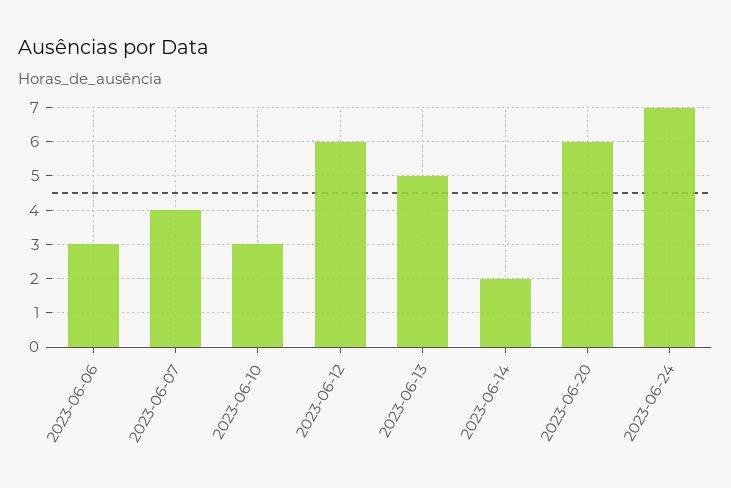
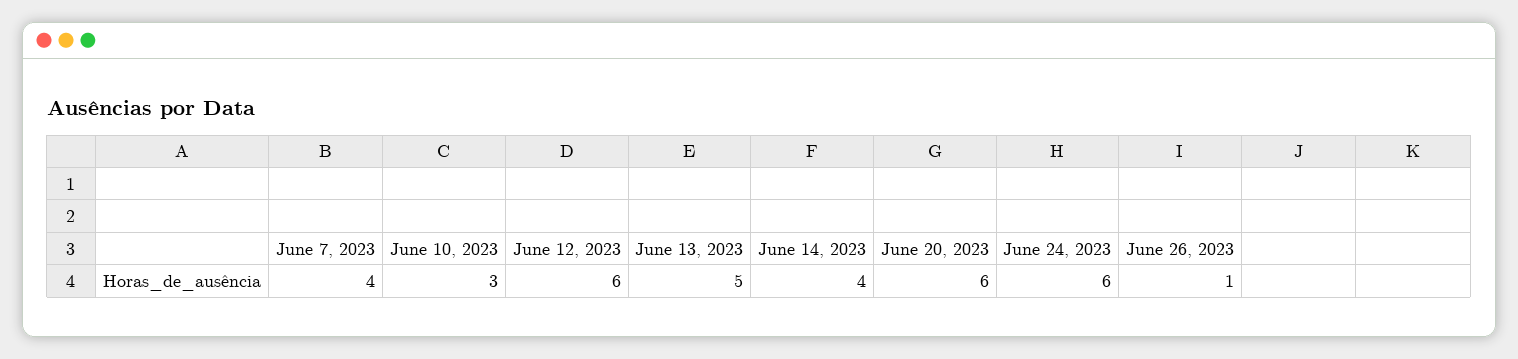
2023-06-06: 3 -> none
2023-06-14: 2 -> 4
2023-06-24: 7 -> 6
June 26, 2023: none -> 1

